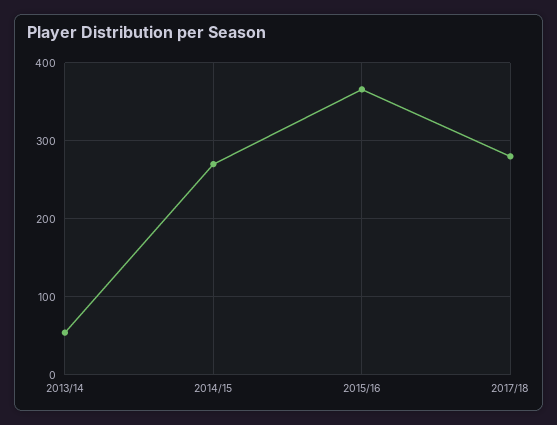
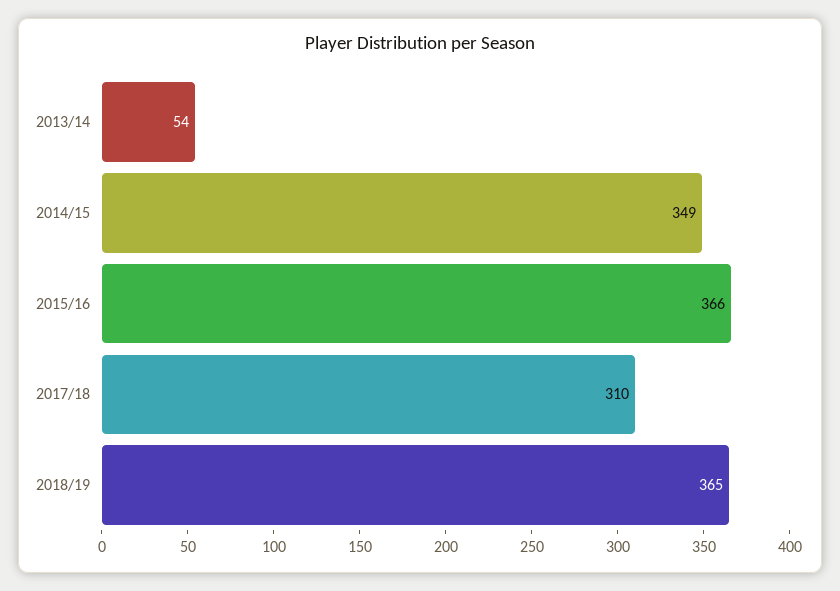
2014/15: 270 -> 349
2017/18: 280 -> 310
2018/19: none -> 365

